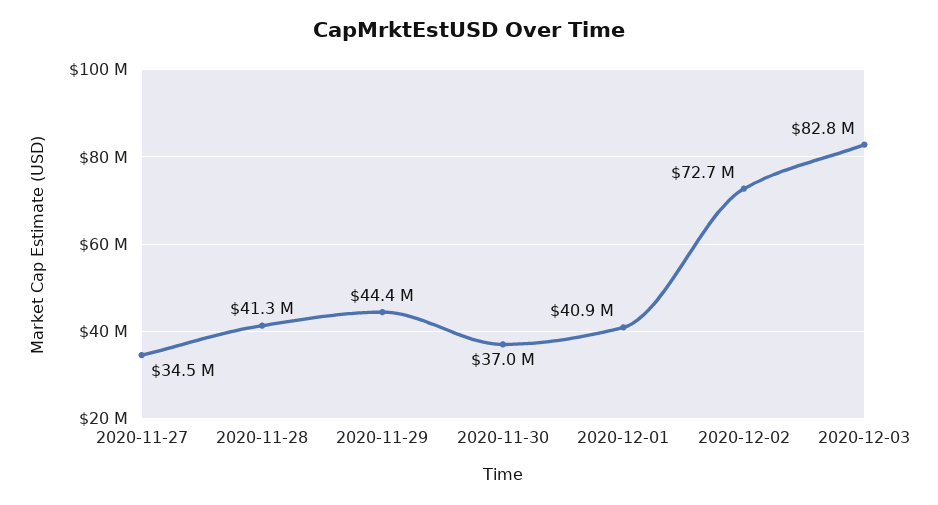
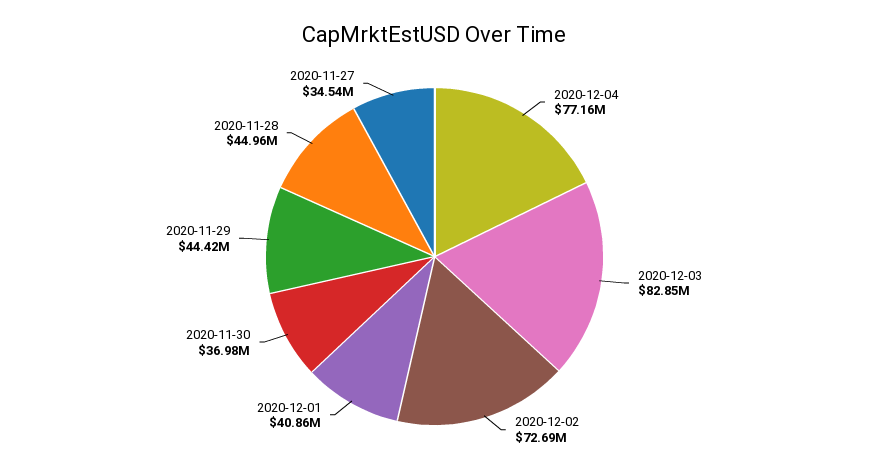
2020-11-28: 41300000 -> 44960000
2020-12-04: none -> 77160000

